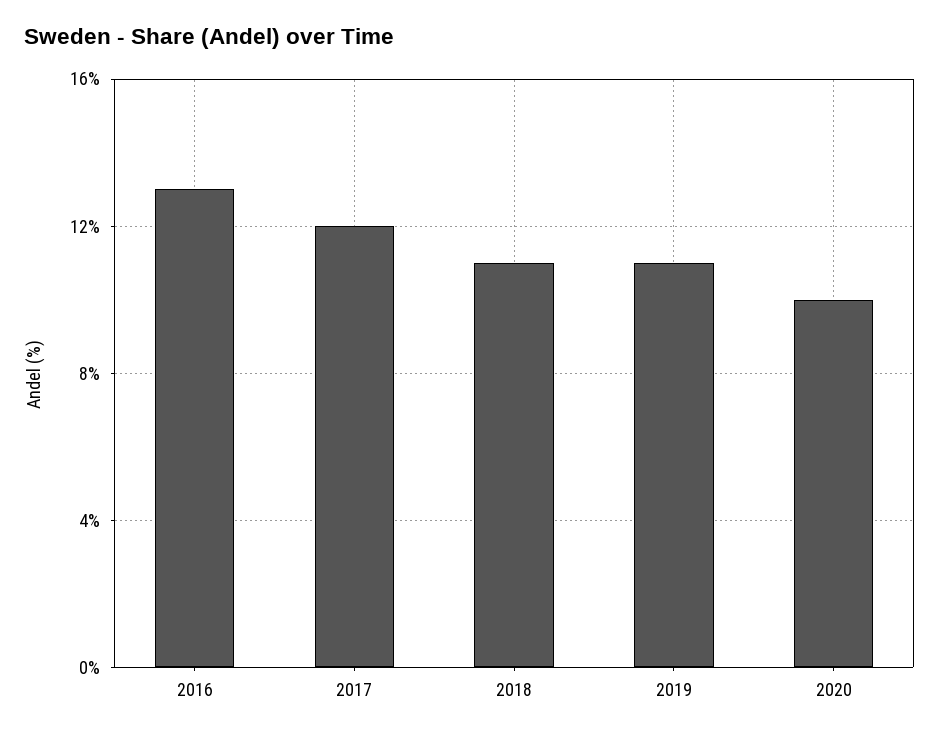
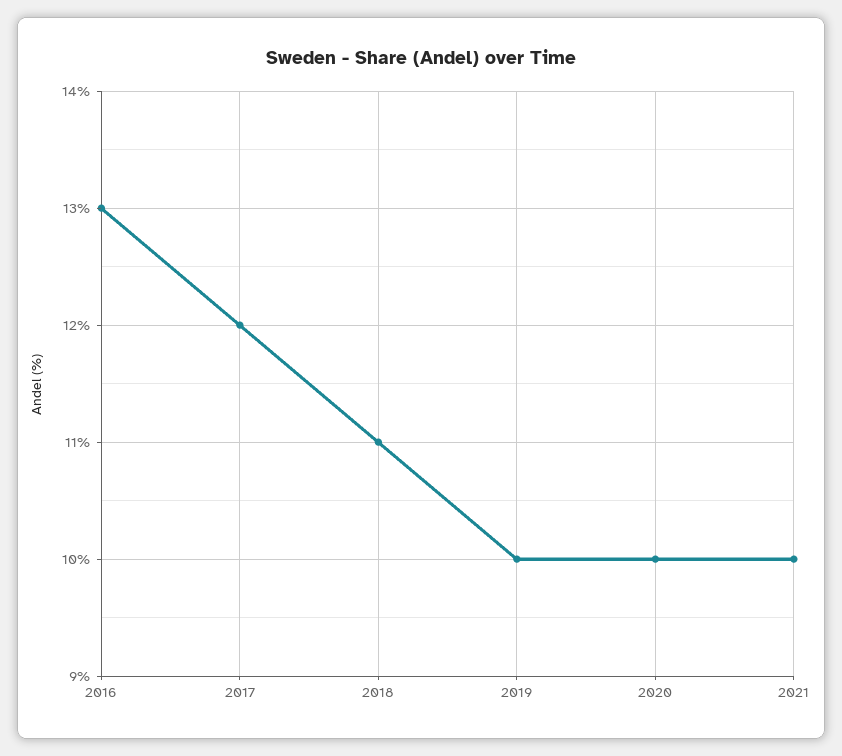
2019: 11 -> 10
2021: none -> 10

